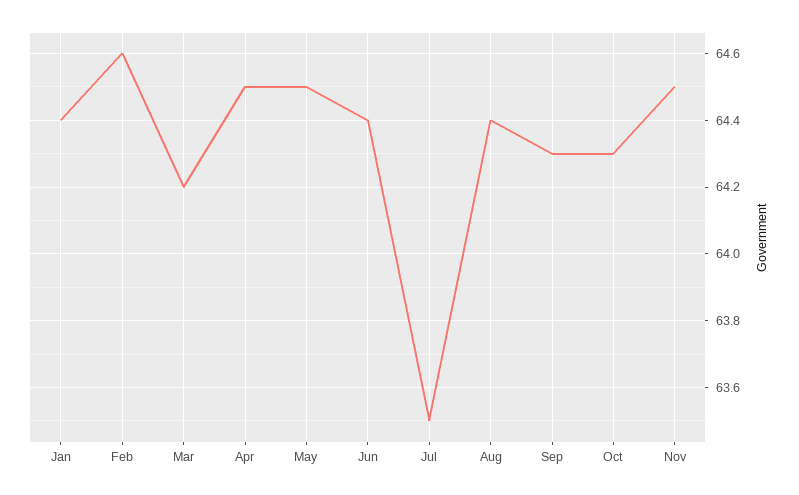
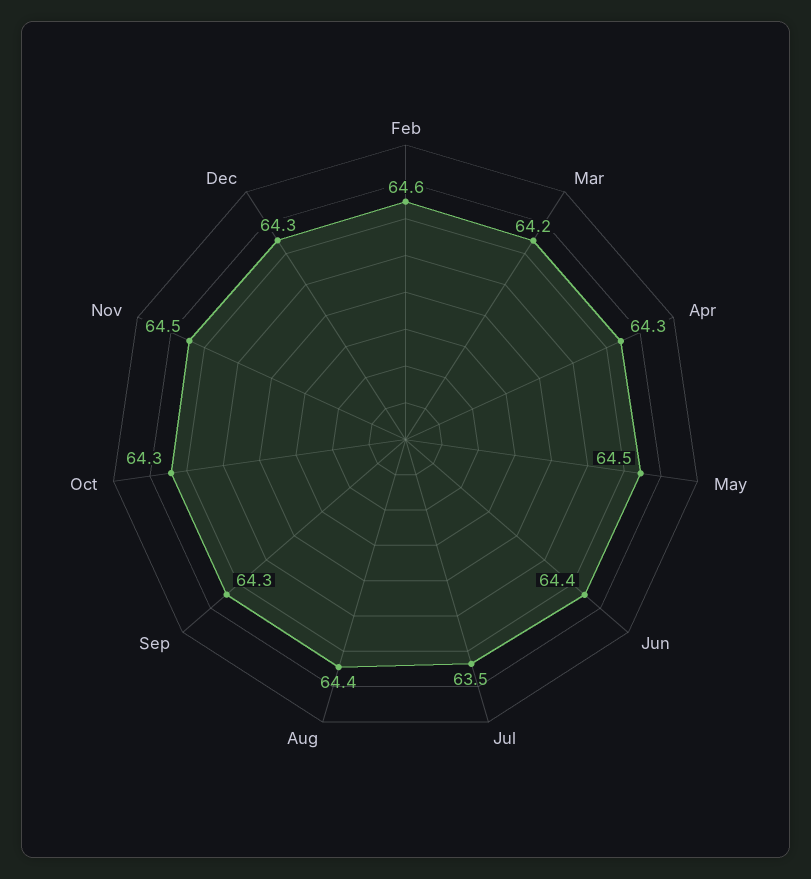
Jan: 64.4 -> none
Apr: 64.5 -> 64.3
Dec: none -> 64.3

